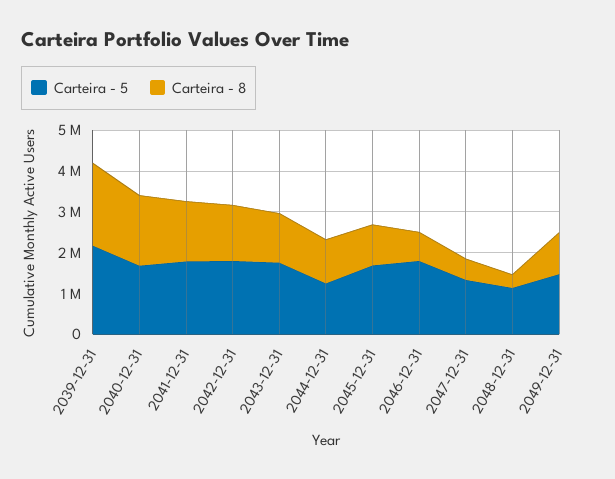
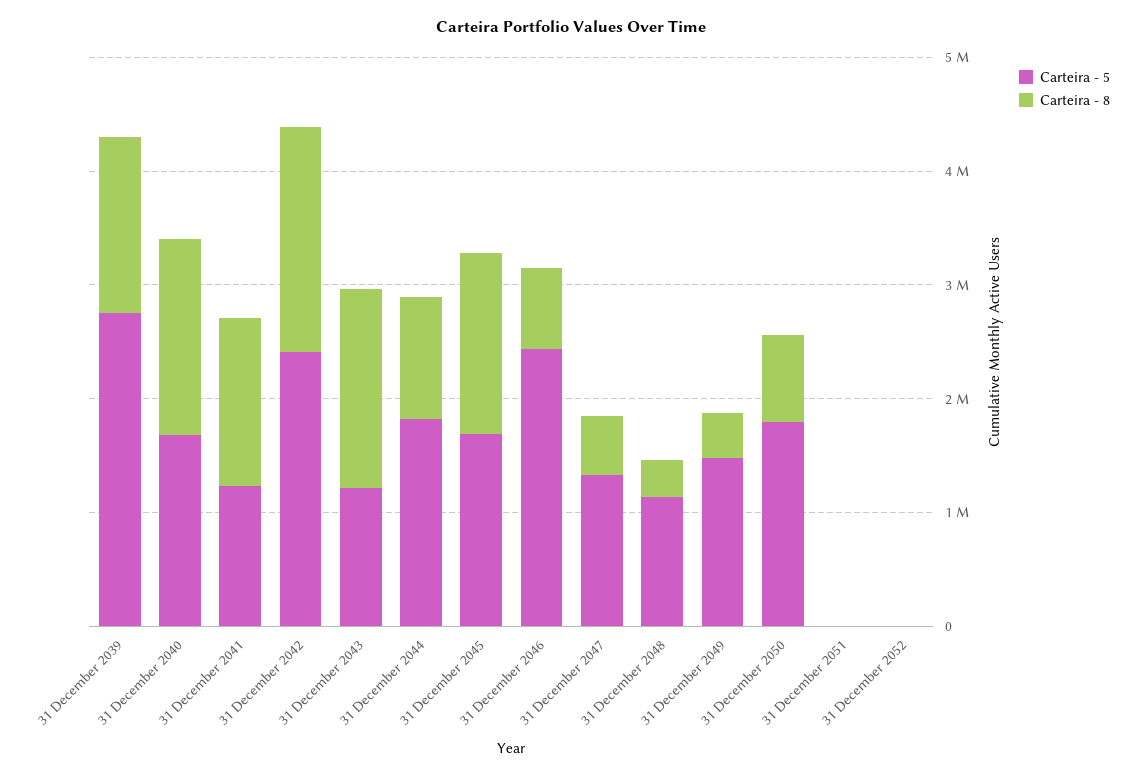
Carteira - 5, 2039-12-31: 2200000 -> 2800000
Carteira - 8, 2039-12-31: 2000000 -> 1600000
Carteira - 5, 2041-12-31: 1800000 -> 1200000
Carteira - 5, 2042-12-31: 1800000 -> 2400000
Carteira - 8, 2042-12-31: 1400000 -> 2000000
Carteira - 5, 2043-12-31: 1800000 -> 1200000
Carteira - 8, 2043-12-31: 1200000 -> 1800000
Carteira - 5, 2044-12-31: 1200000 -> 1800000
Carteira - 8, 2045-12-31: 1000000 -> 1600000
Carteira - 5, 2046-12-31: 1800000 -> 2400000
Carteira - 8, 2049-12-31: 1000000 -> 400000
Carteira - 5, 31 December 2050: none -> 1800000
Carteira - 8, 31 December 2050: none -> 800000
Carteira - 5, 31 December 2051: none -> 0
Carteira - 8, 31 December 2051: none -> 0
Carteira - 5, 31 December 2052: none -> 0
Carteira - 8, 31 December 2052: none -> 0

